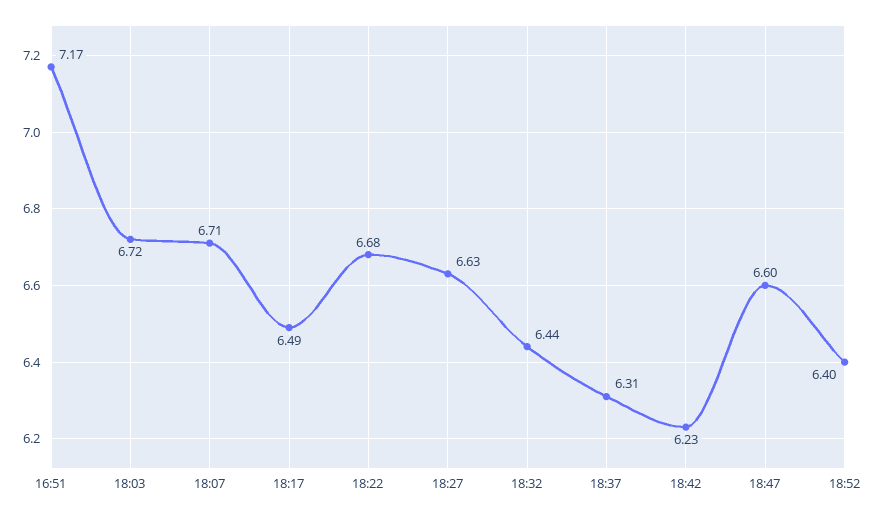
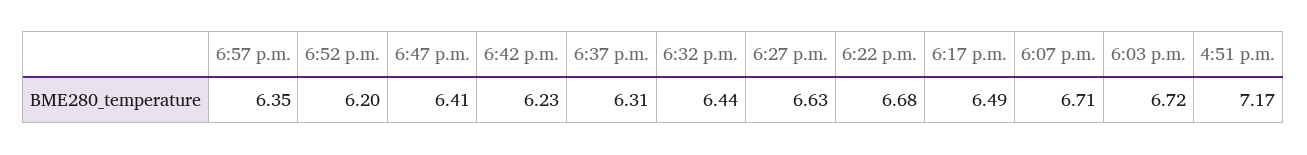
18:47: 6.6 -> 6.41
18:52: 6.4 -> 6.2
6:57 p.m.: none -> 6.35

